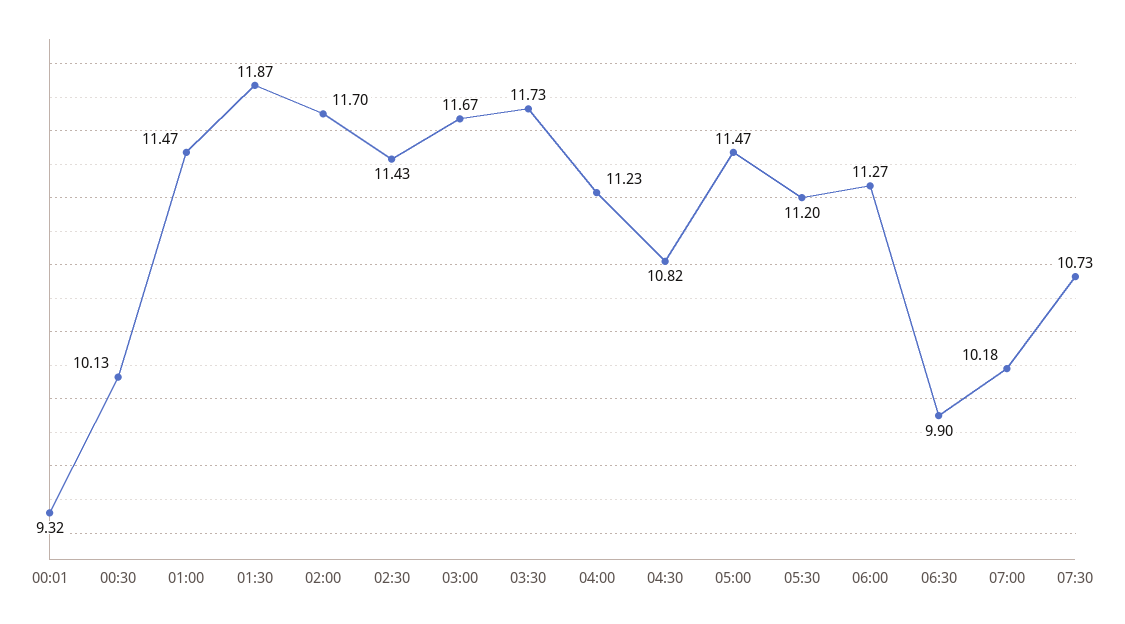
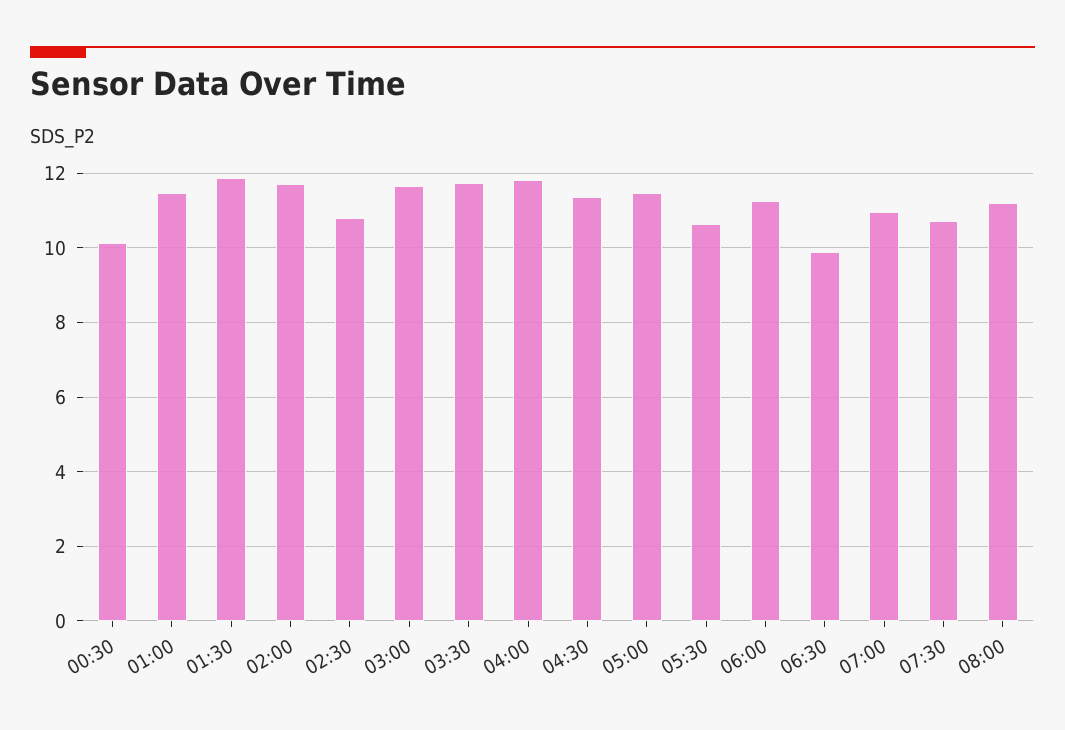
00:01: 9.32 -> none
02:30: 11.43 -> 10.8
04:00: 11.23 -> 11.8
04:30: 10.82 -> 11.4
05:30: 11.2 -> 10.6
07:00: 10.18 -> 11
08:00: none -> 11.2

